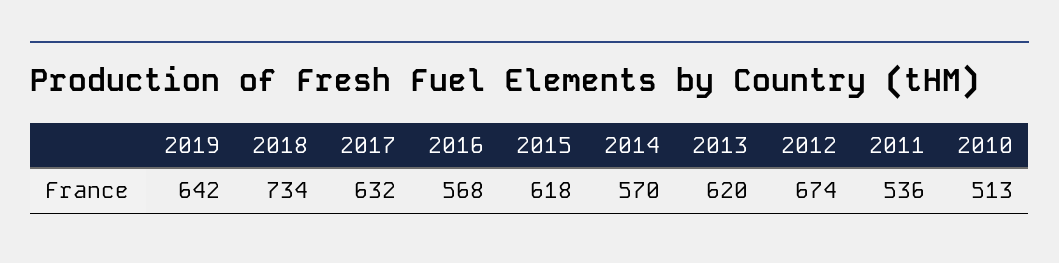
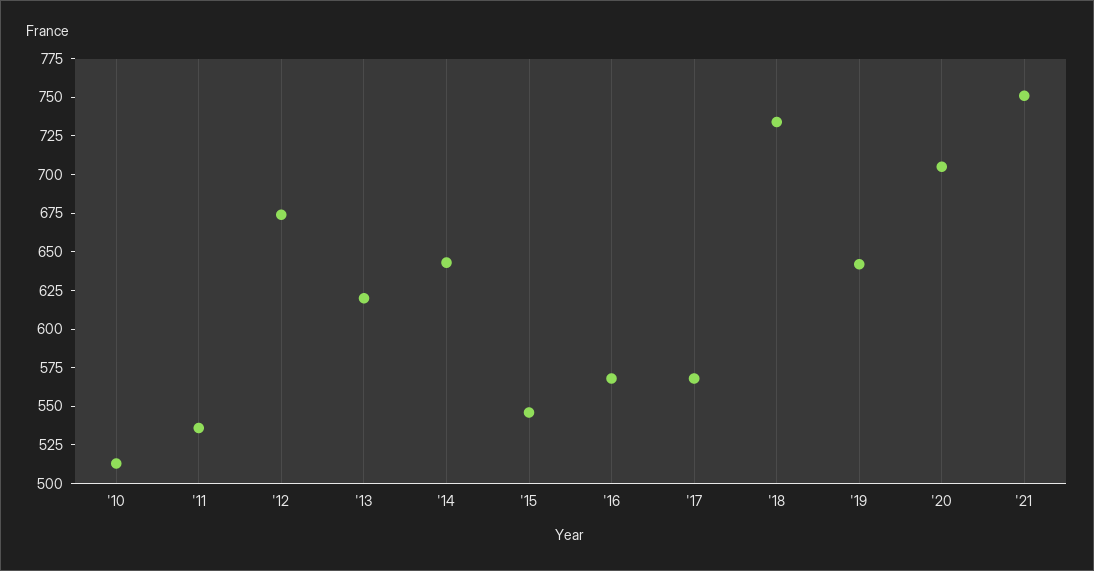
2017: 632 -> 575
2015: 618 -> 550
2014: 570 -> 650
'20: none -> 700
'21: none -> 750

